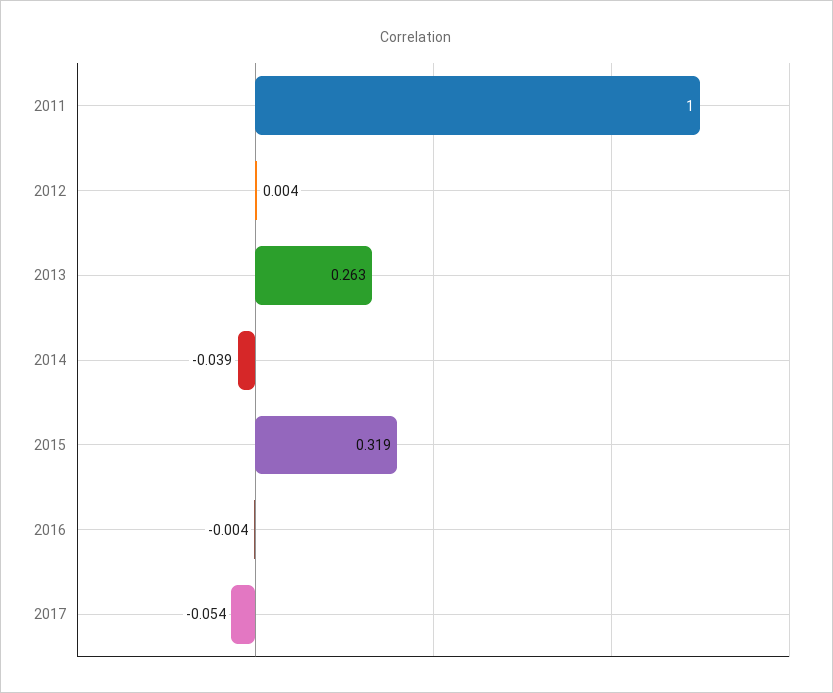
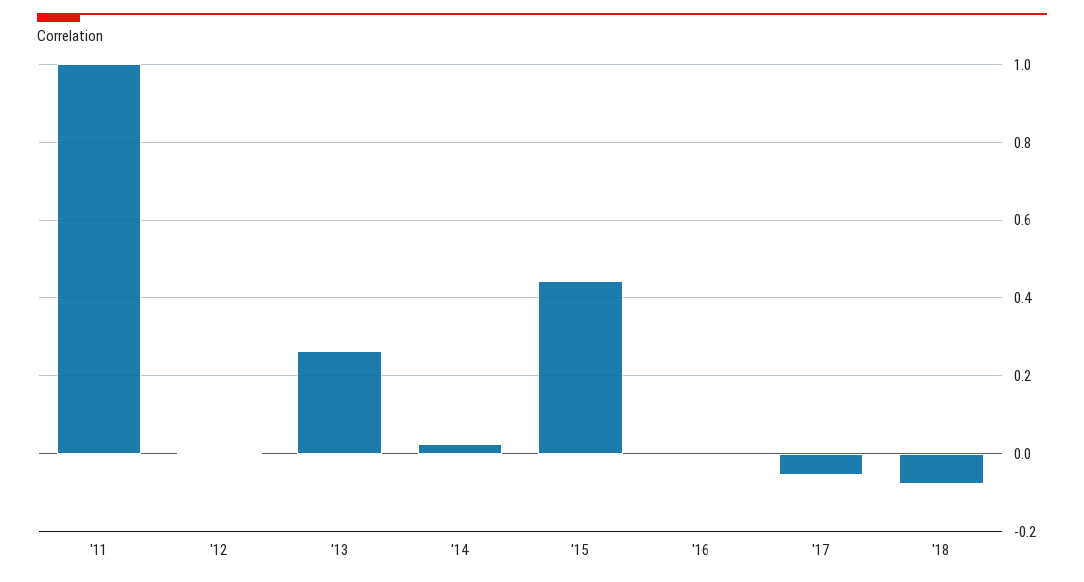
2014: -0.039 -> 0.02
2015: 0.319 -> 0.44
'18: none -> -0.08

